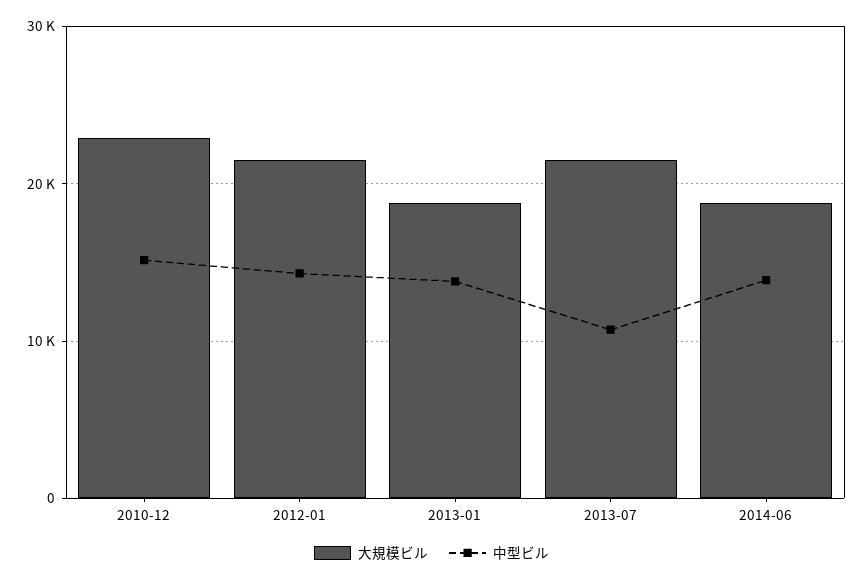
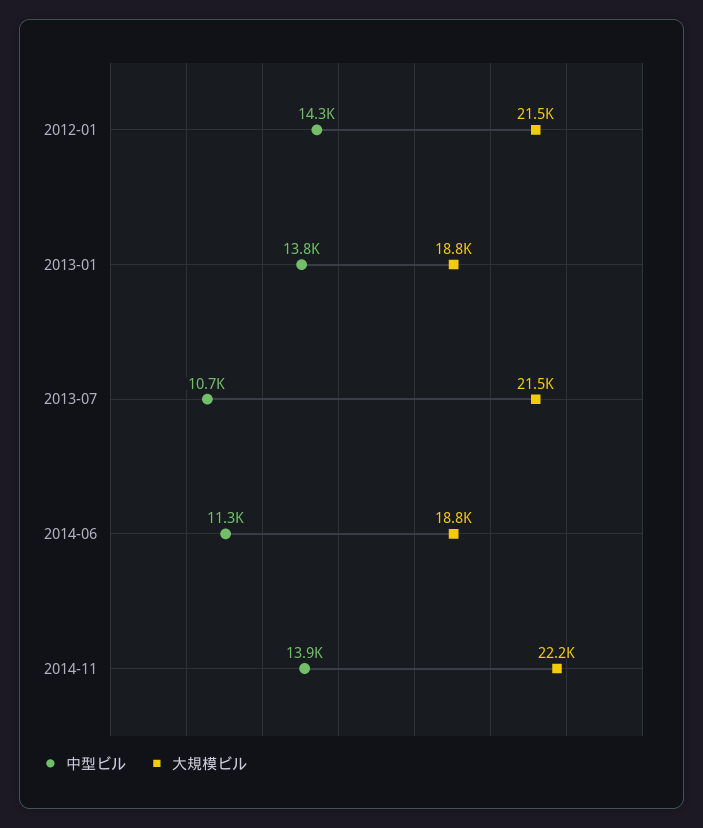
大規模ビル, 2010-12: 23000 -> none
中型ビル, 2010-12: 15000 -> none
中型ビル, 2014-06: 14000 -> 11300
中型ビル, 2014-11: none -> 13900
大規模ビル, 2014-11: none -> 22200

